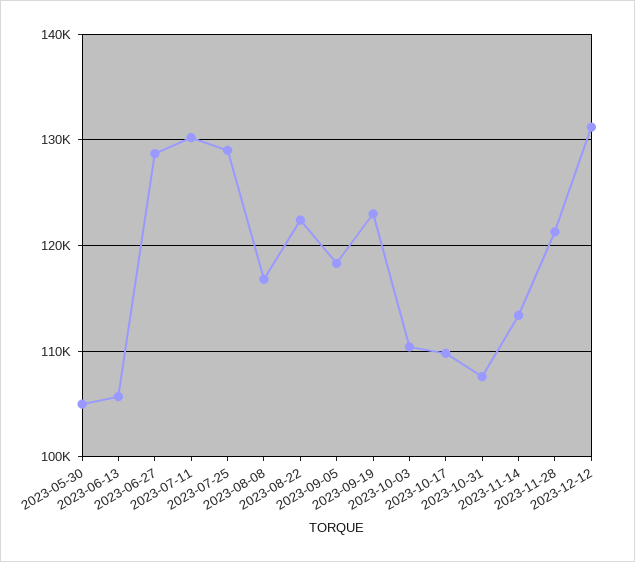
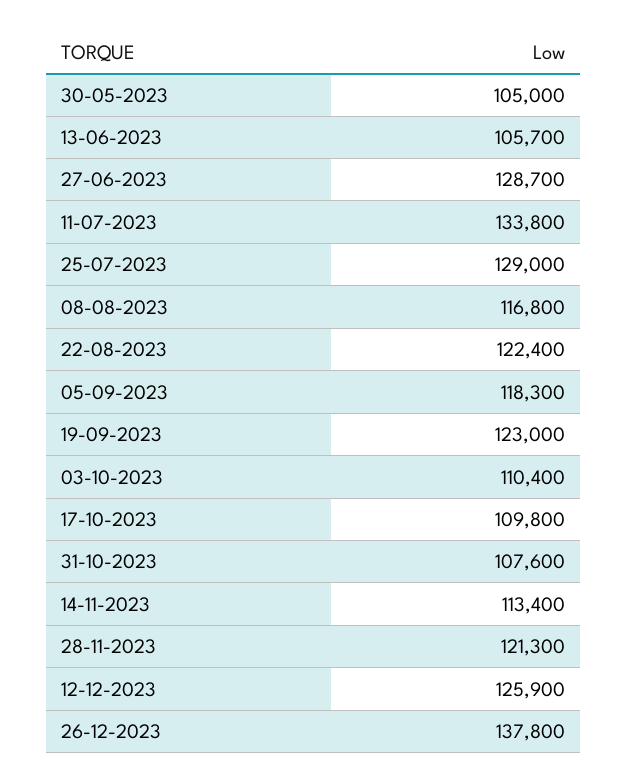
2023-07-11: 130000 -> 133800
2023-12-12: 131000 -> 125900
26-12-2023: none -> 137800

